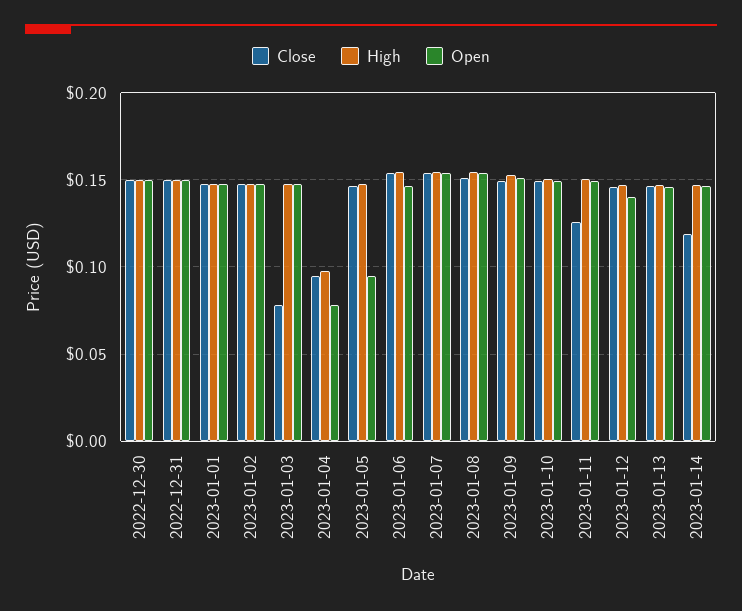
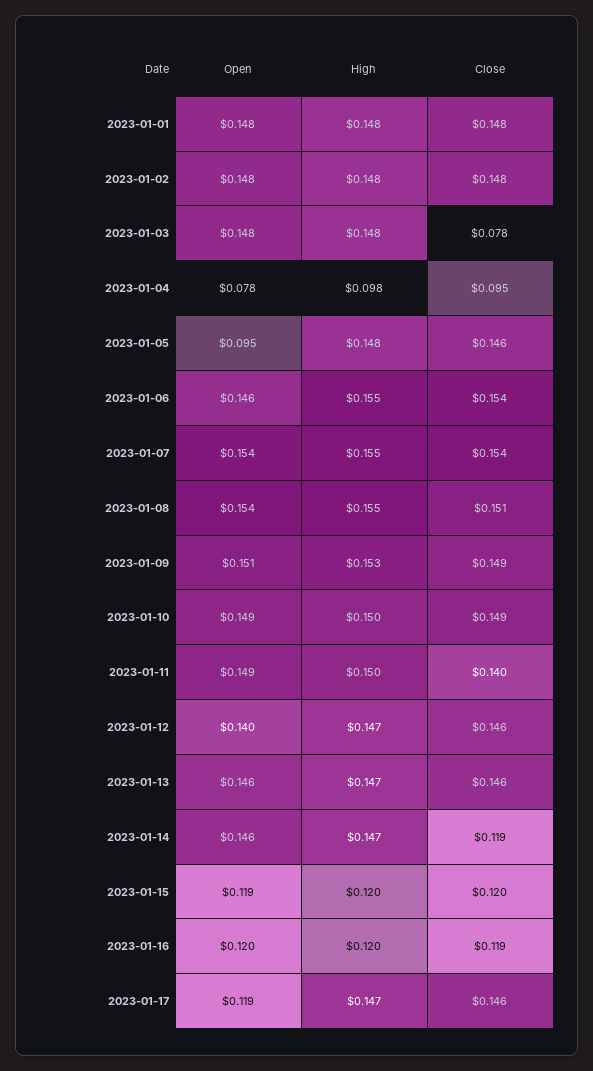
Close, 2022-12-30: 0.15 -> none
High, 2022-12-30: 0.15 -> none
Open, 2022-12-30: 0.15 -> none
Close, 2022-12-31: 0.15 -> none
High, 2022-12-31: 0.15 -> none
Open, 2022-12-31: 0.15 -> none
Close, 2023-01-11: 0.125 -> 0.14
Open, 2023-01-15: none -> 0.119
High, 2023-01-15: none -> 0.12
Close, 2023-01-15: none -> 0.12
Open, 2023-01-16: none -> 0.12
High, 2023-01-16: none -> 0.12
Close, 2023-01-16: none -> 0.119
Open, 2023-01-17: none -> 0.119
High, 2023-01-17: none -> 0.147
Close, 2023-01-17: none -> 0.146

